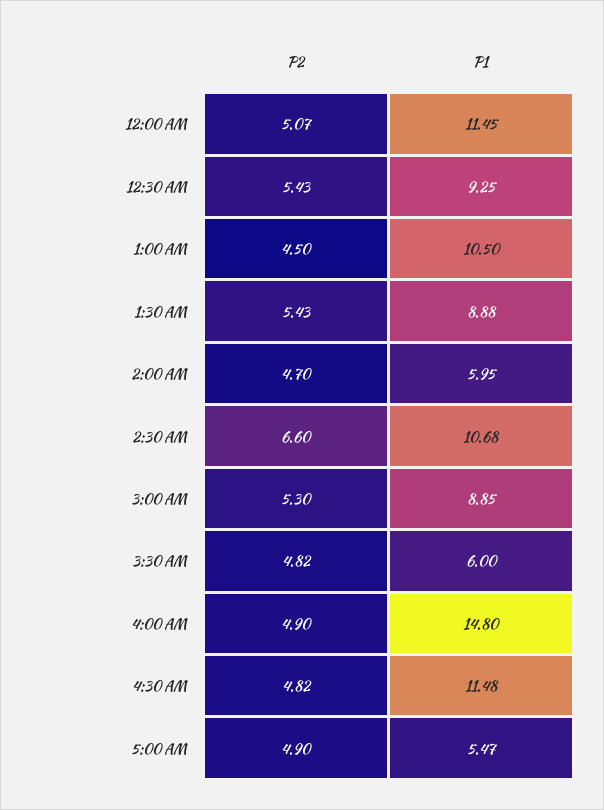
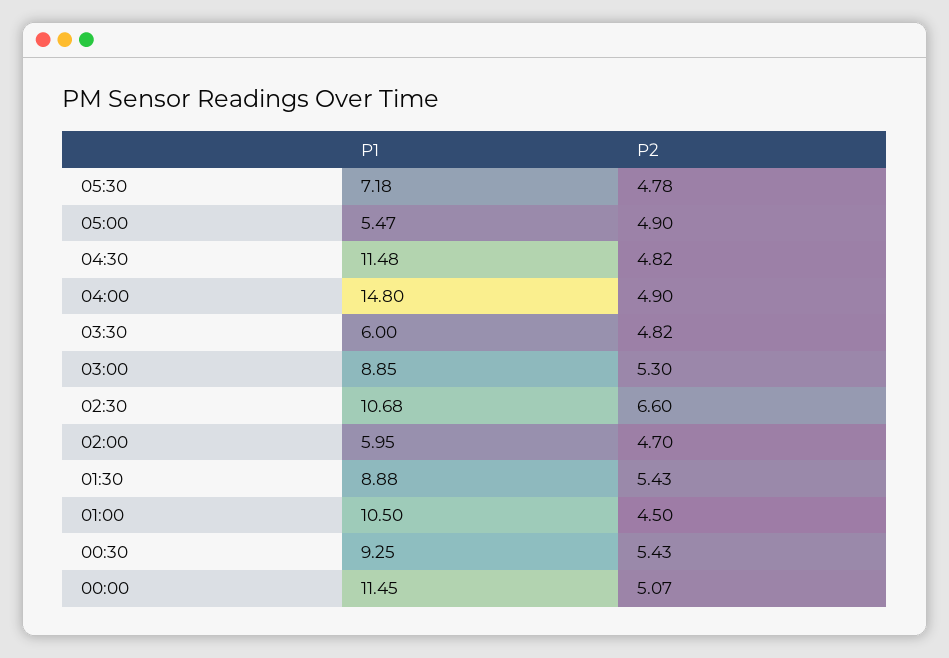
P1, 05:30: none -> 7.18
P2, 05:30: none -> 4.78

